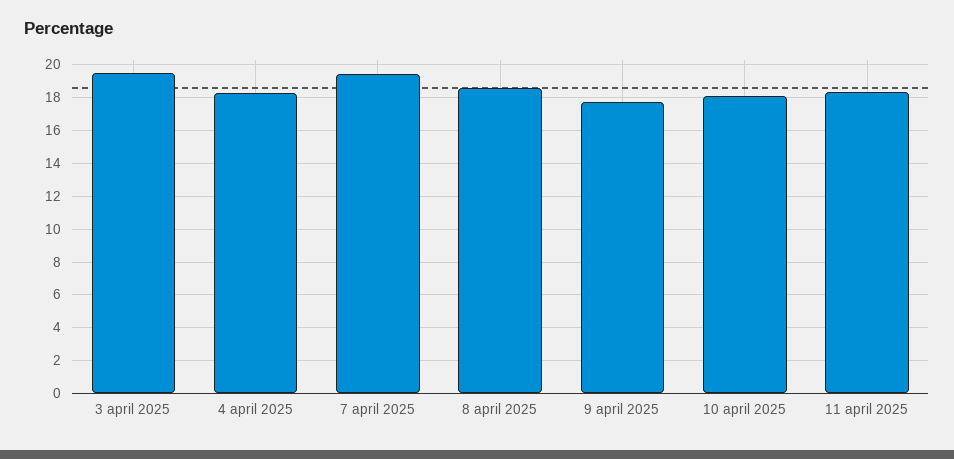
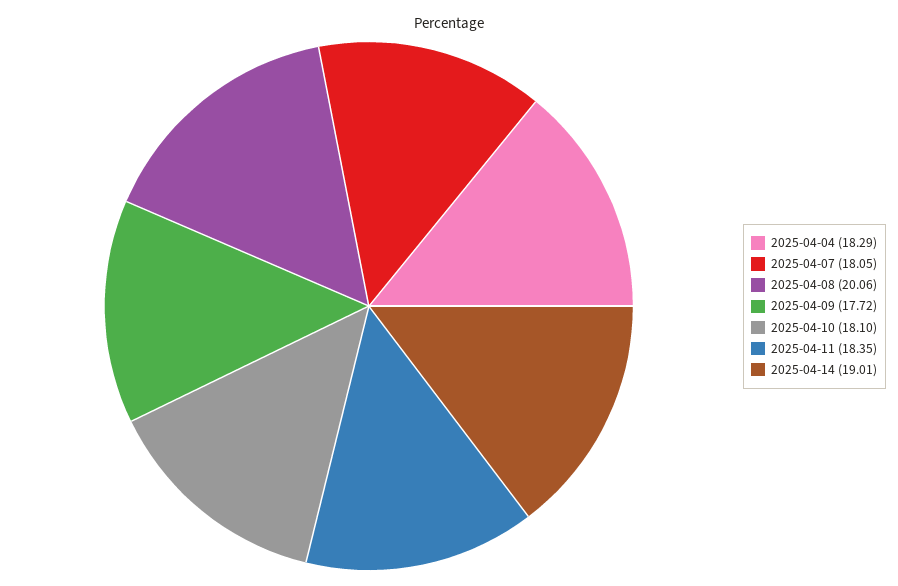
3 april 2025: 19.5 -> none
7 april 2025: 19.5 -> 18.05
8 april 2025: 18.5 -> 20.06
2025-04-14: none -> 19.01

